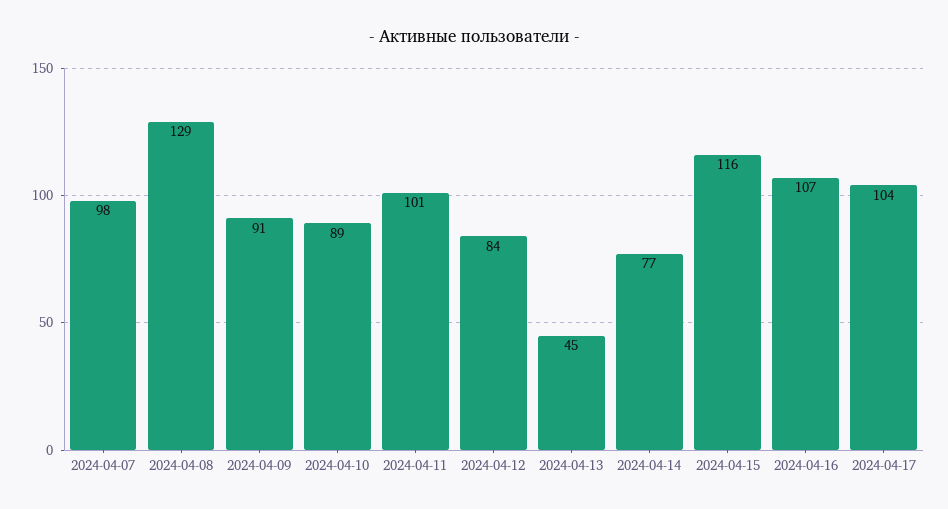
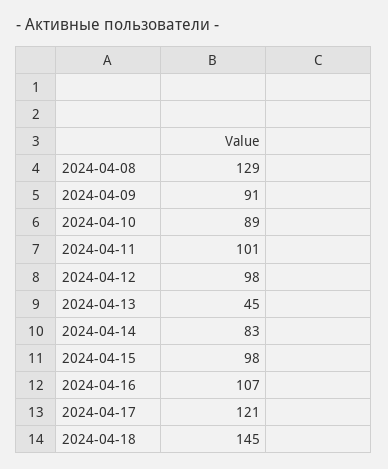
2024-04-07: 98 -> none
2024-04-12: 84 -> 98
2024-04-14: 77 -> 83
2024-04-15: 116 -> 98
2024-04-17: 104 -> 121
2024-04-18: none -> 145

